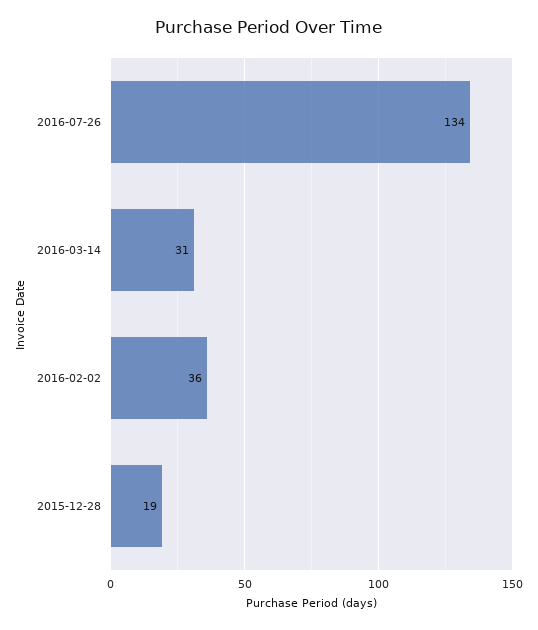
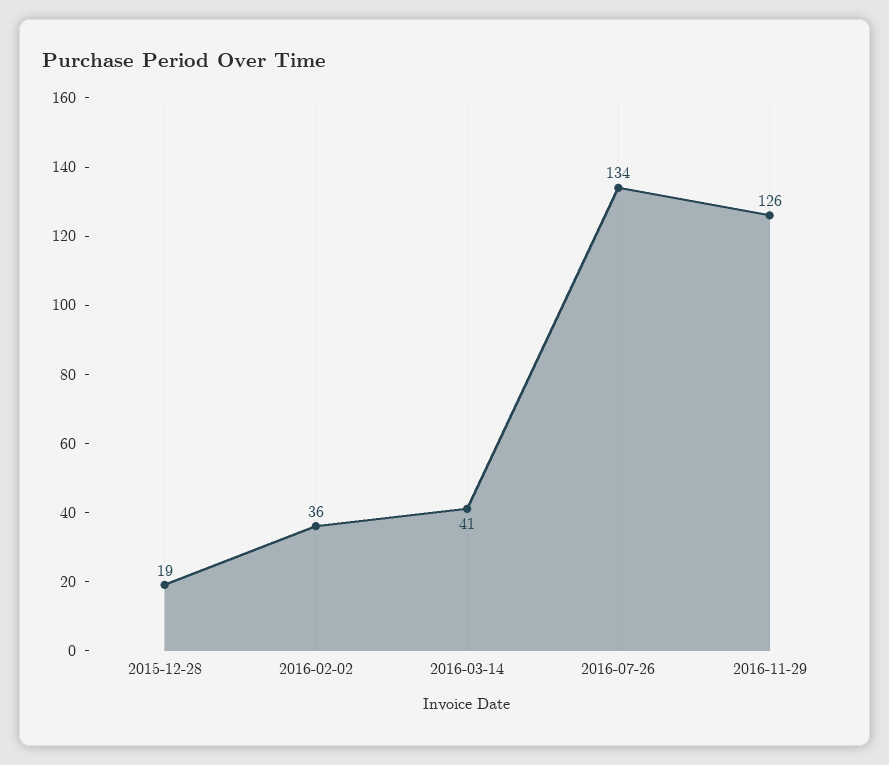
2016-03-14: 31 -> 41
2016-11-29: none -> 126

